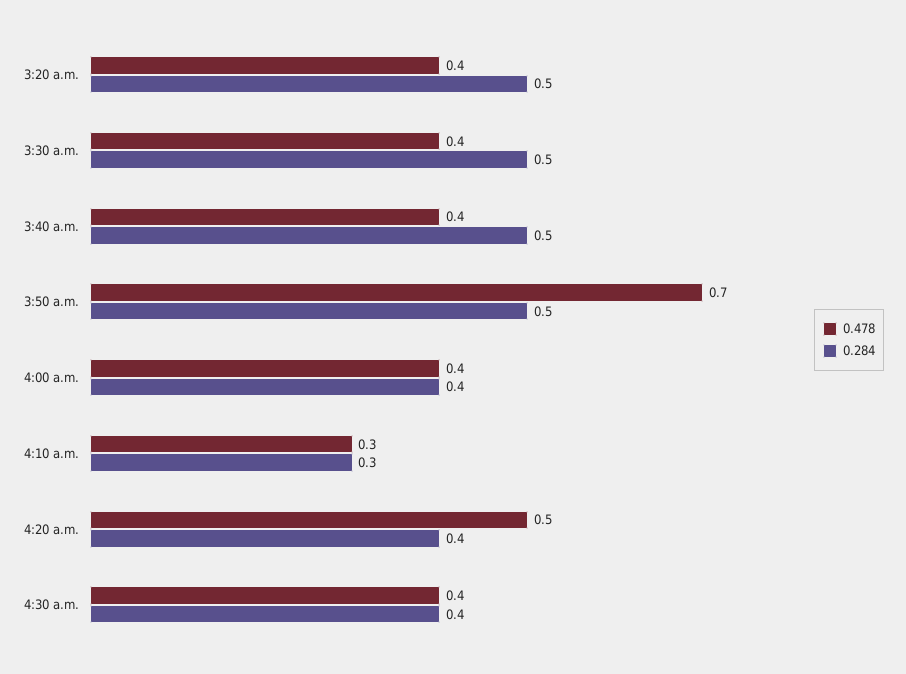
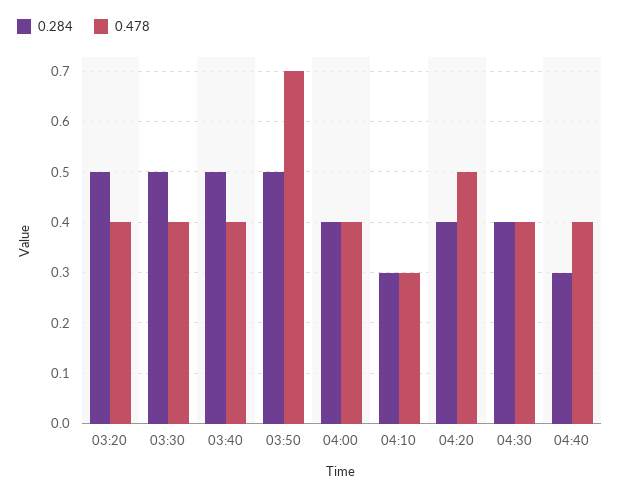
0.284, 04:40: none -> 0.3
0.478, 04:40: none -> 0.4

